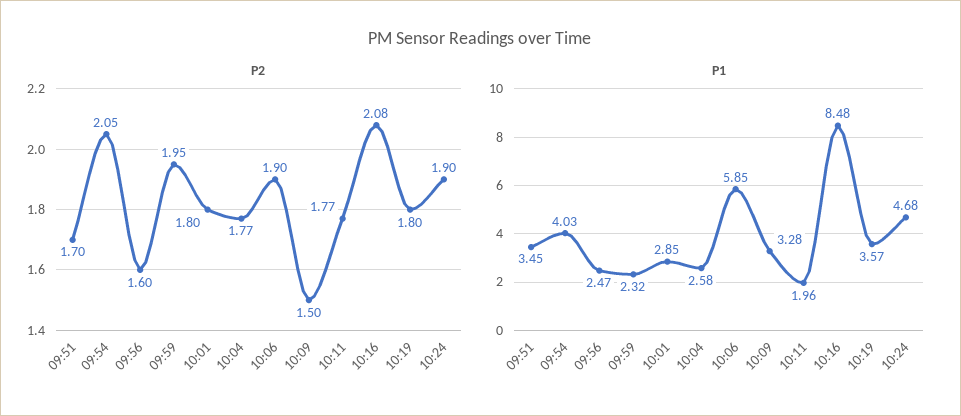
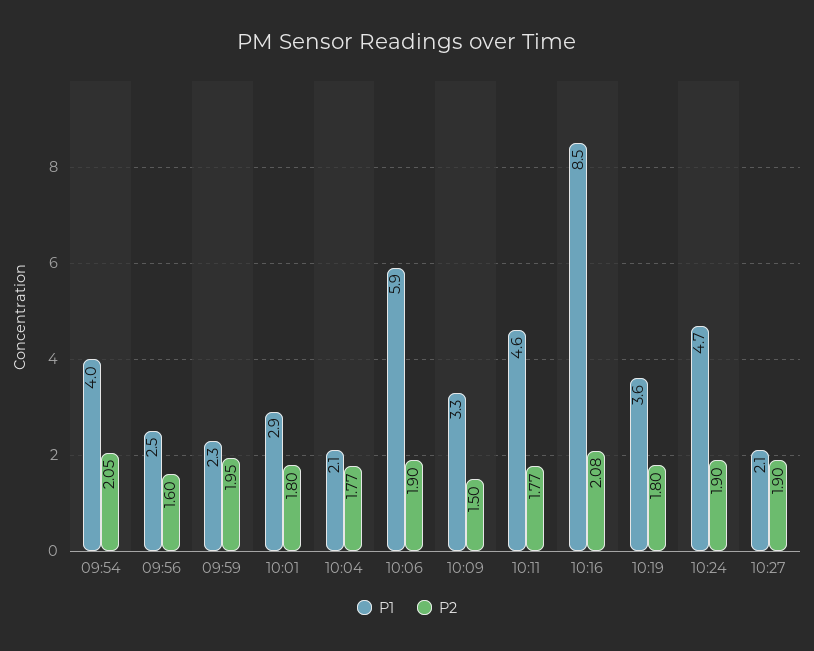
P2, 09:51: 1.7 -> none
P1, 09:51: 3.45 -> none
P1, 10:04: 2.58 -> 2.1
P1, 10:11: 1.96 -> 4.6
P1, 10:27: none -> 2.1
P2, 10:27: none -> 1.9

